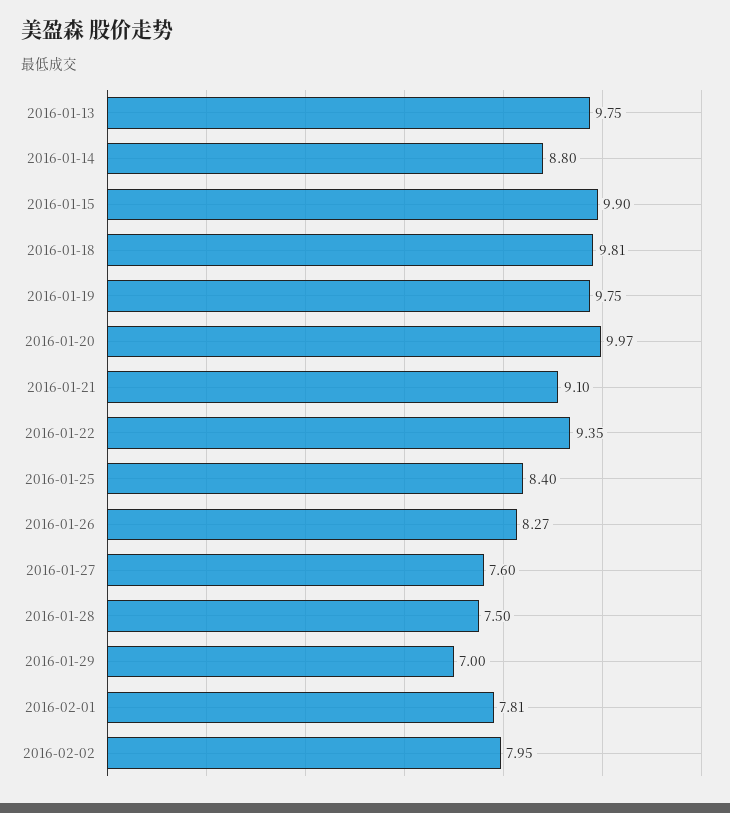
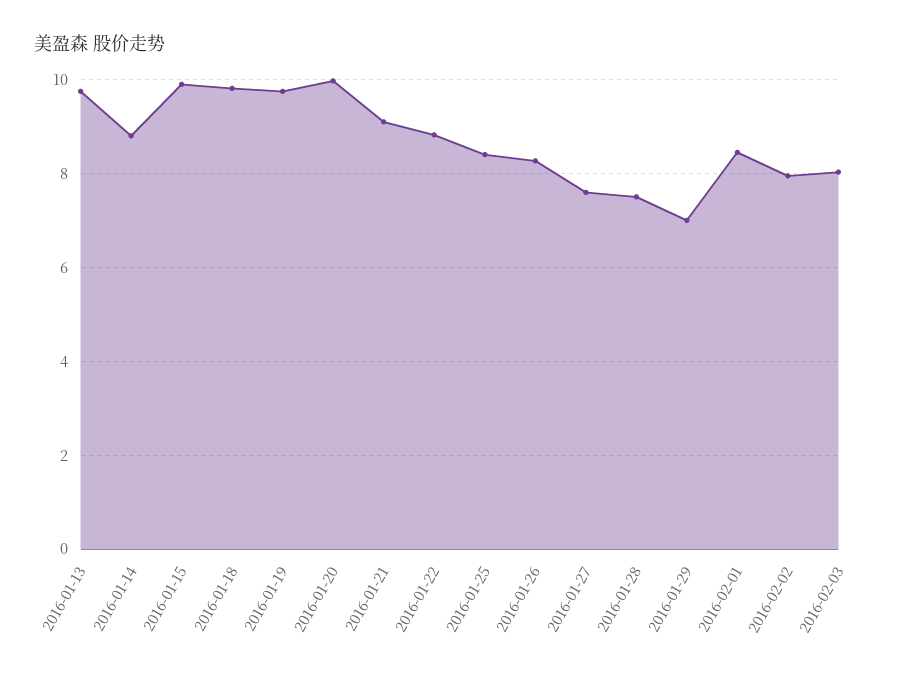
2016-01-22: 9.35 -> 8.8
2016-02-01: 7.81 -> 8.4
2016-02-03: none -> 8

